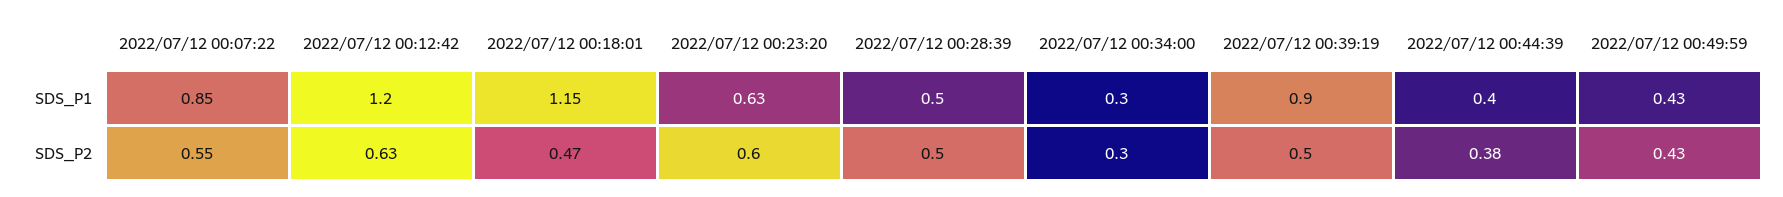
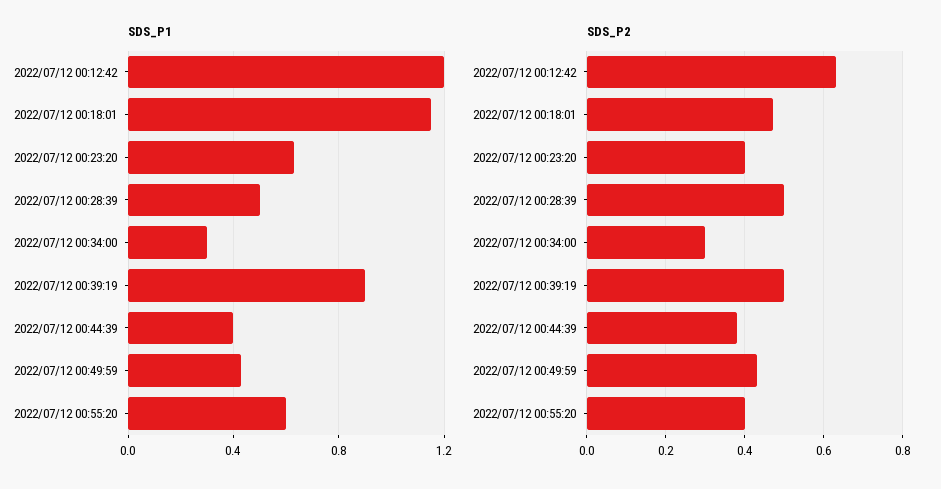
SDS_P1, 2022/07/12 00:07:22: 0.85 -> none
SDS_P2, 2022/07/12 00:07:22: 0.55 -> none
SDS_P2, 2022/07/12 00:23:20: 0.6 -> 0.4
SDS_P1, 2022/07/12 00:55:20: none -> 0.6
SDS_P2, 2022/07/12 00:55:20: none -> 0.4

